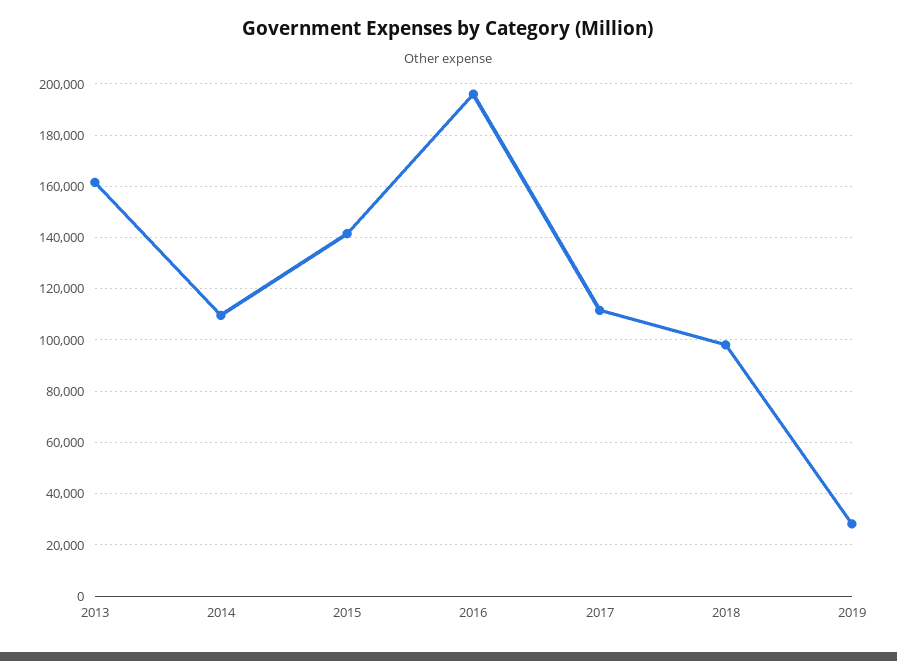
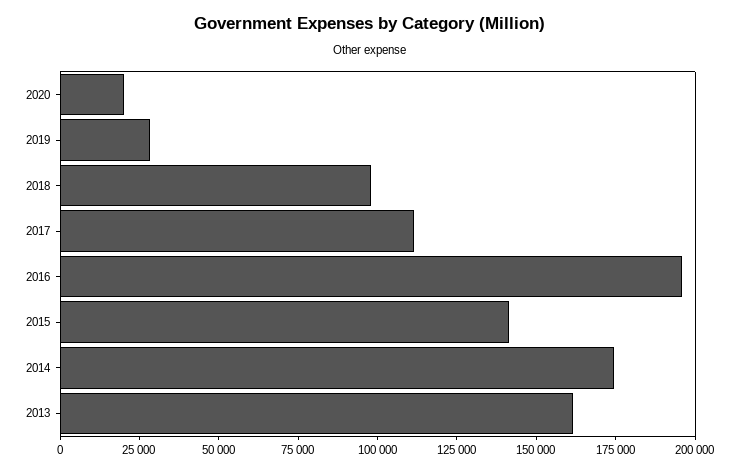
2014: 110000 -> 175000
2020: none -> 20000

